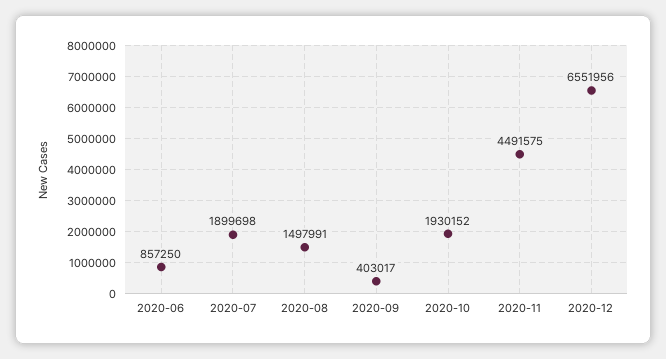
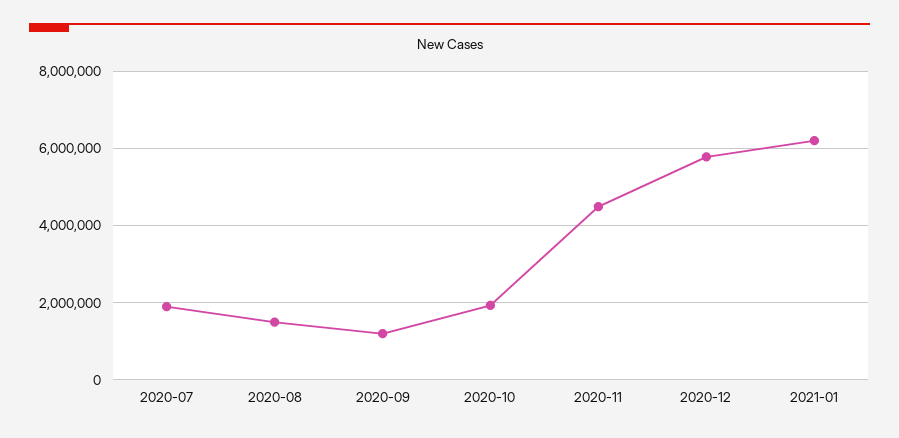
2020-06: 857250 -> none
2020-09: 403017 -> 1200000
2020-12: 6551956 -> 5800000
2021-01: none -> 6200000

